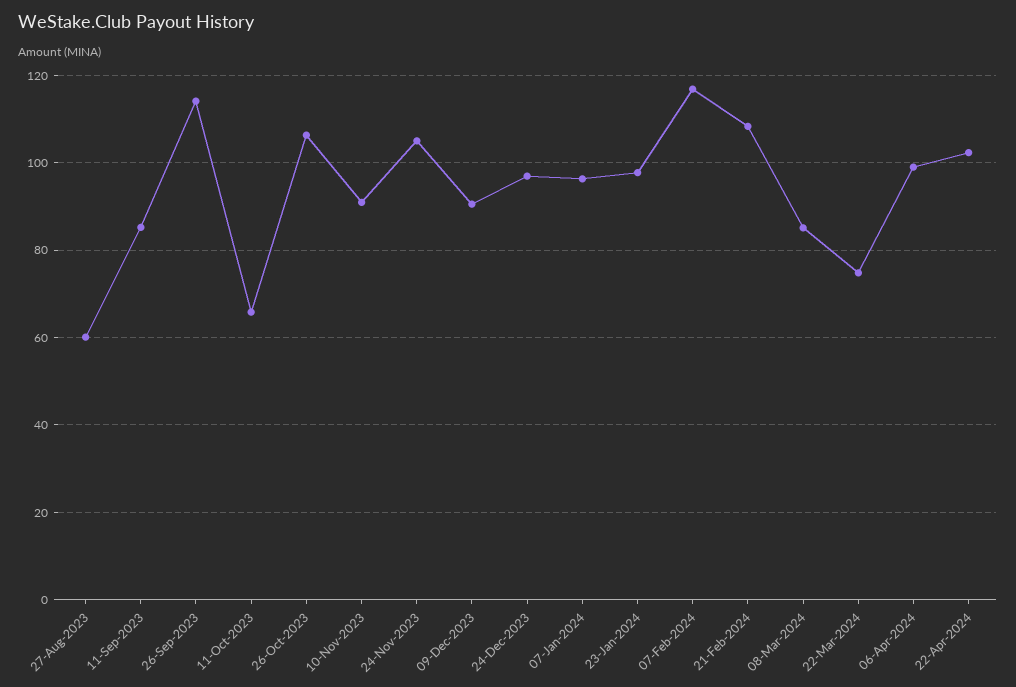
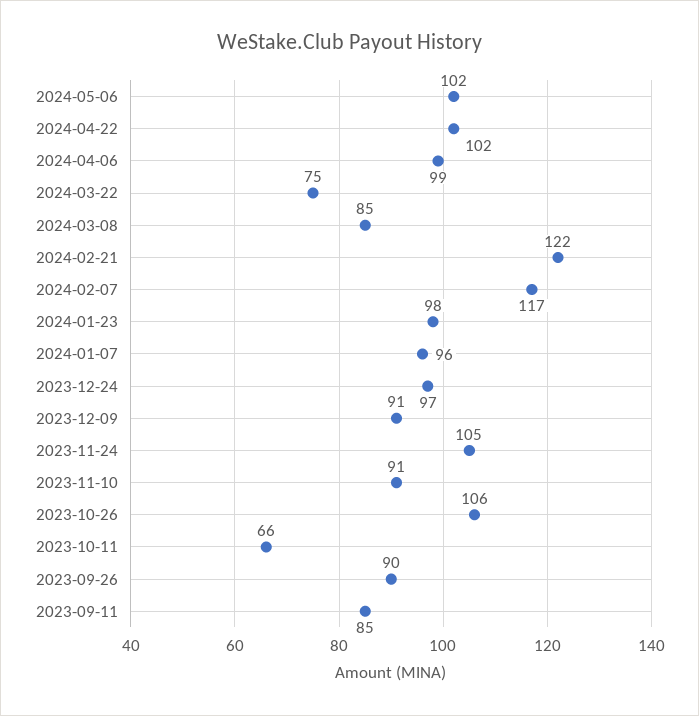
27-Aug-2023: 60 -> none
26-Sep-2023: 114 -> 90
21-Feb-2024: 108 -> 122
2024-05-06: none -> 102

